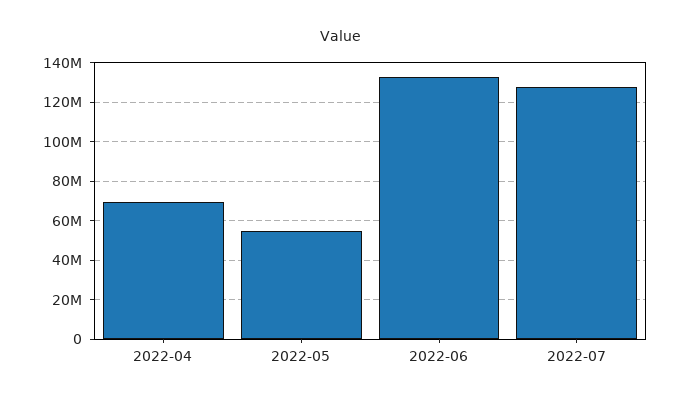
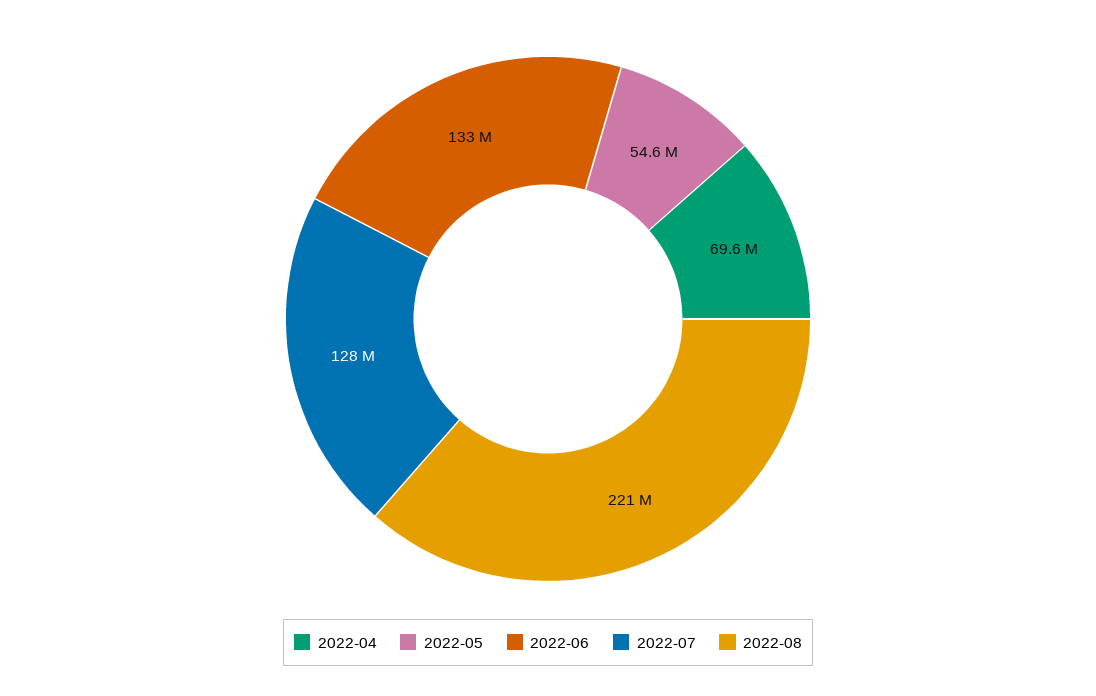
2022-08: none -> 221000000

